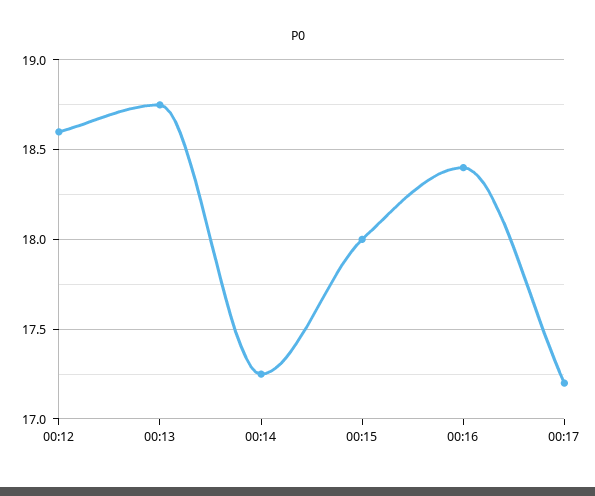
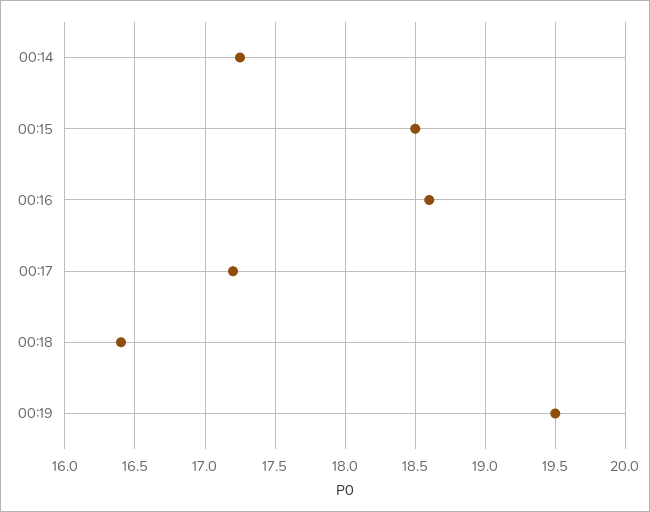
00:12: 18.6 -> none
00:13: 18.75 -> none
00:15: 18 -> 18.5
00:16: 18.4 -> 18.6
00:18: none -> 16.4
00:19: none -> 19.5

